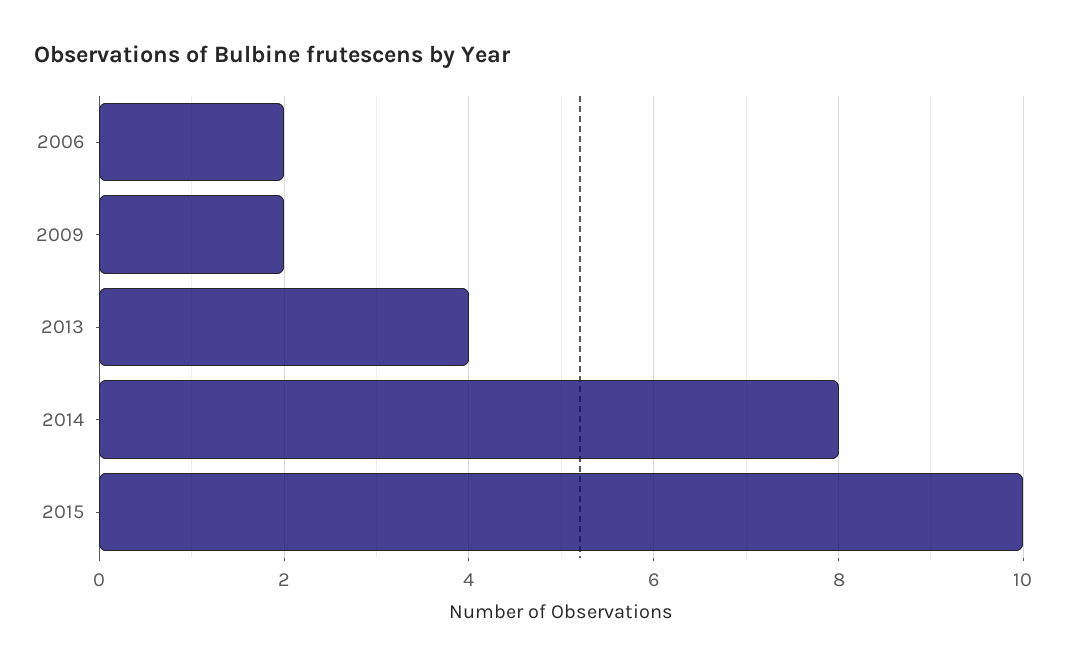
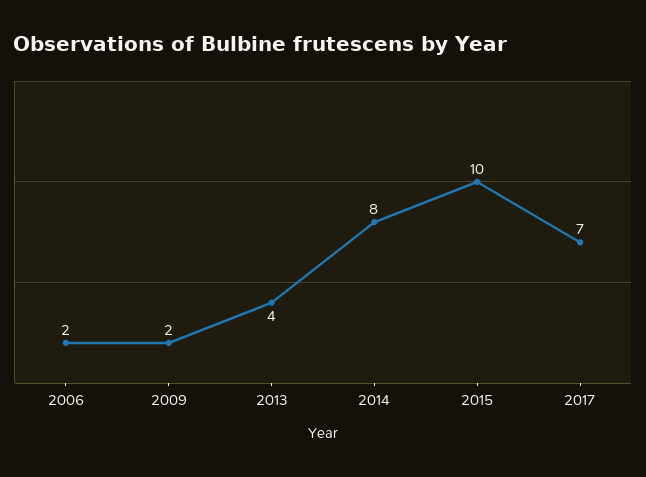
2017: none -> 7

